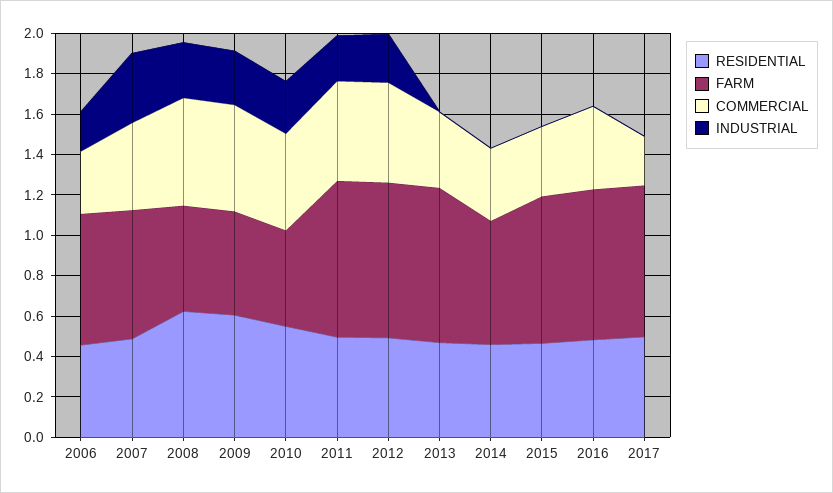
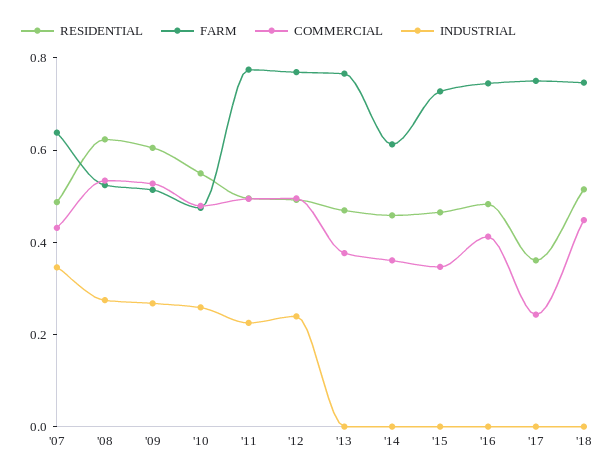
RESIDENTIAL, 2006: 0.45 -> none
FARM, 2006: 0.65 -> none
COMMERCIAL, 2006: 0.3 -> none
INDUSTRIAL, 2006: 0.2 -> none
RESIDENTIAL, 2017: 0.5 -> 0.35
RESIDENTIAL, '18: none -> 0.5
FARM, '18: none -> 0.75
COMMERCIAL, '18: none -> 0.45
INDUSTRIAL, '18: none -> 0

